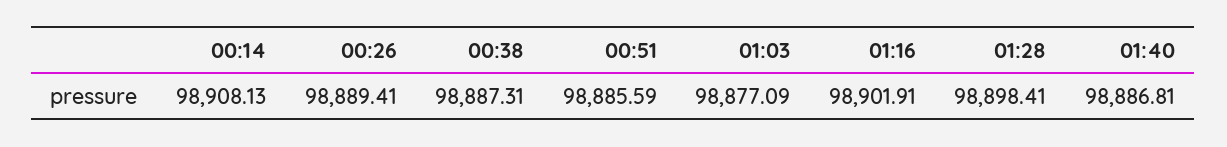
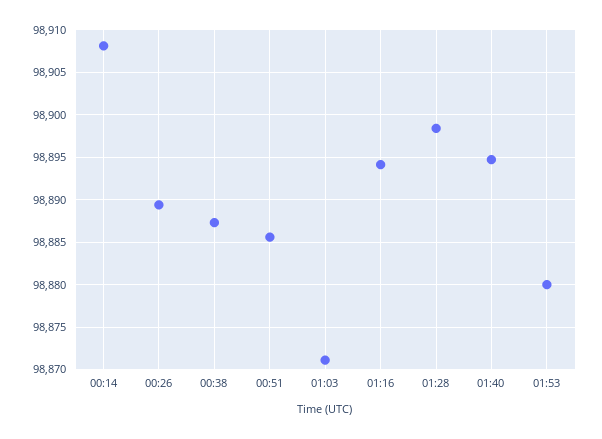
01:03: 98877.09 -> 98871
01:16: 98901.91 -> 98894
01:40: 98886.81 -> 98895
01:53: none -> 98880

